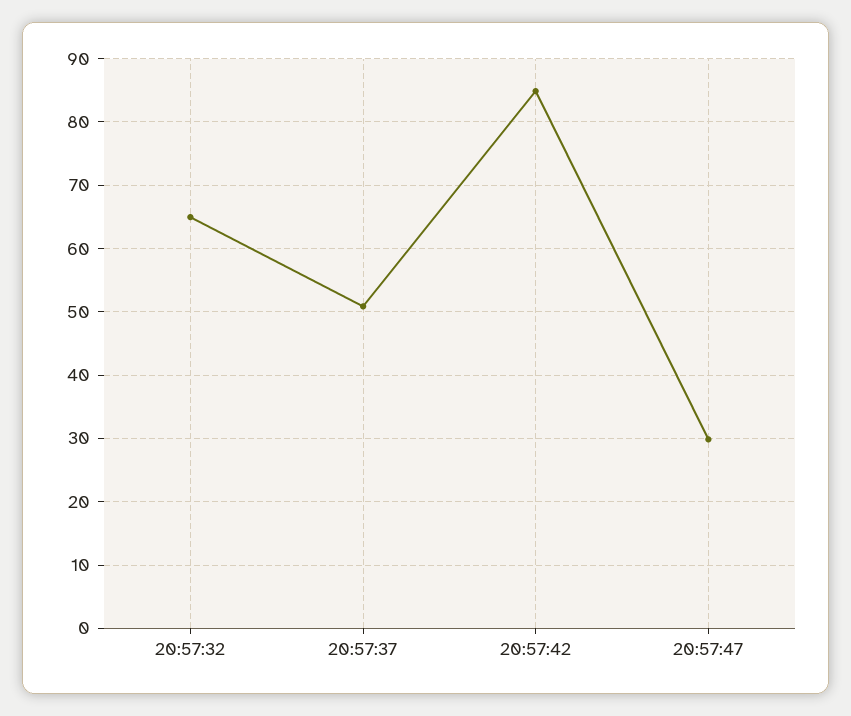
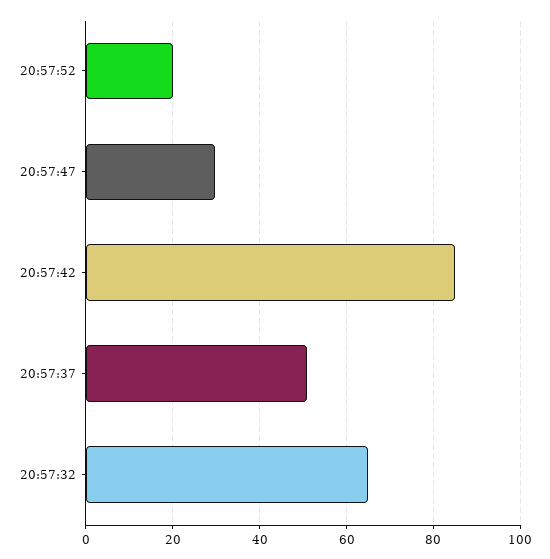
20:57:52: none -> 20

